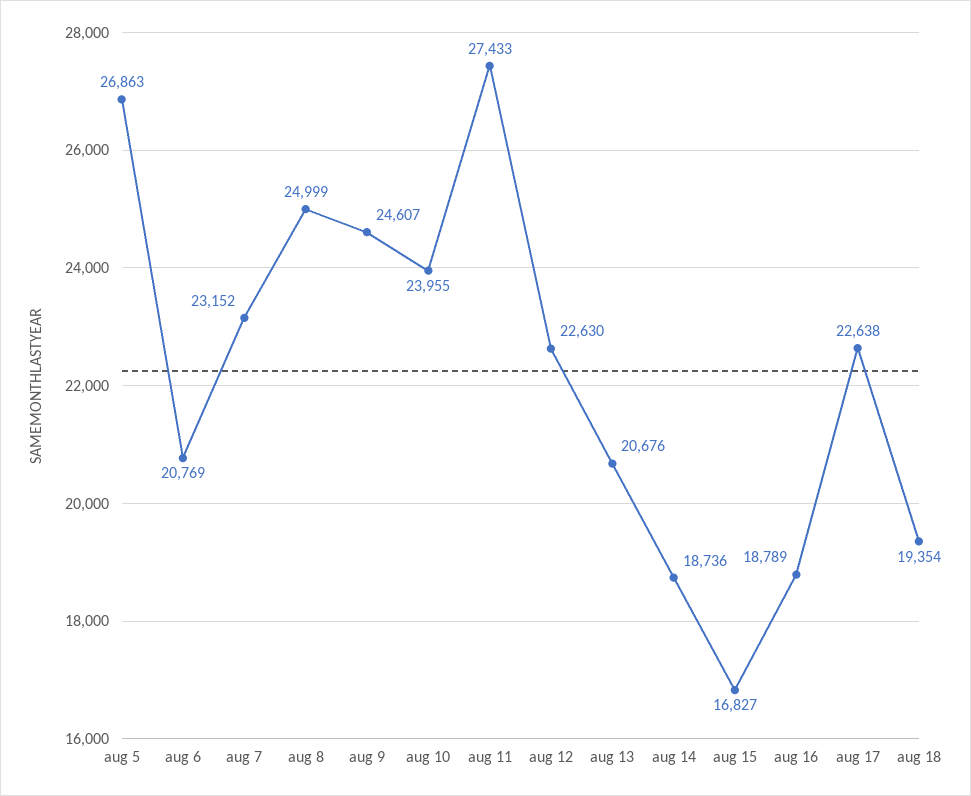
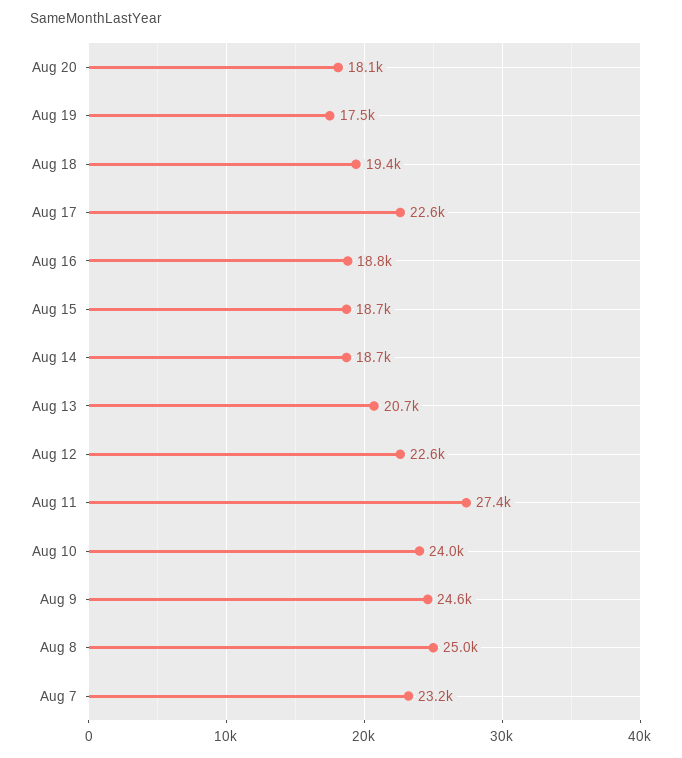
aug 5: 26863 -> none
aug 6: 20769 -> none
aug 15: 16827 -> 18700
Aug 20: none -> 18100
Aug 19: none -> 17500

